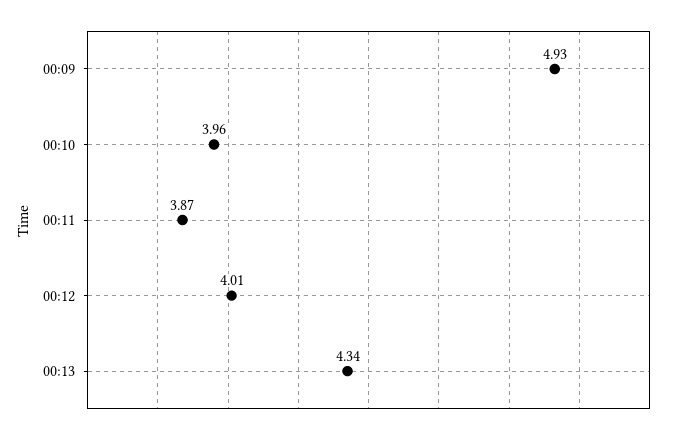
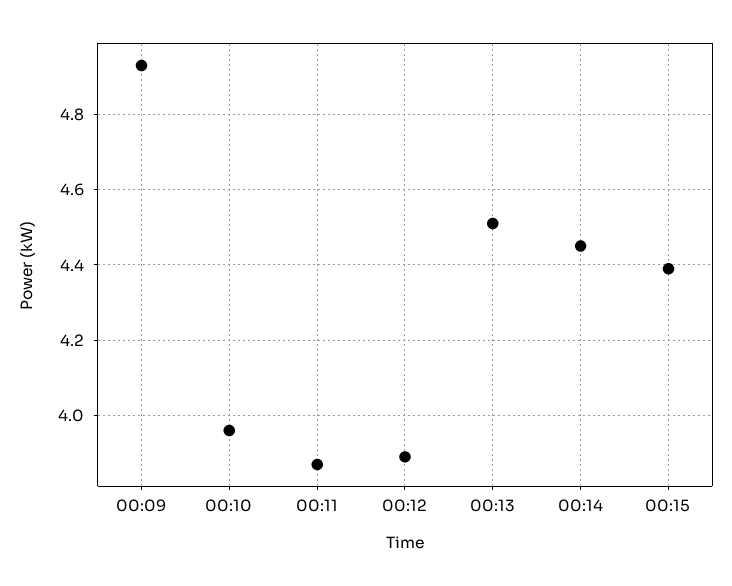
00:12: 4.01 -> 3.9
00:13: 4.34 -> 4.5
00:14: none -> 4.45
00:15: none -> 4.4

